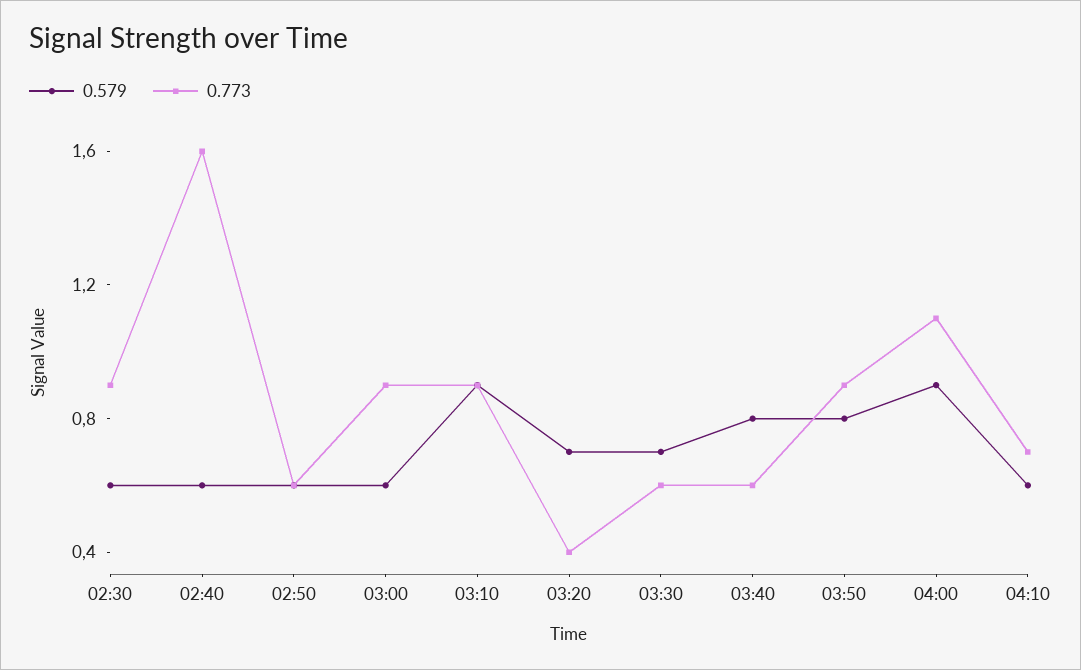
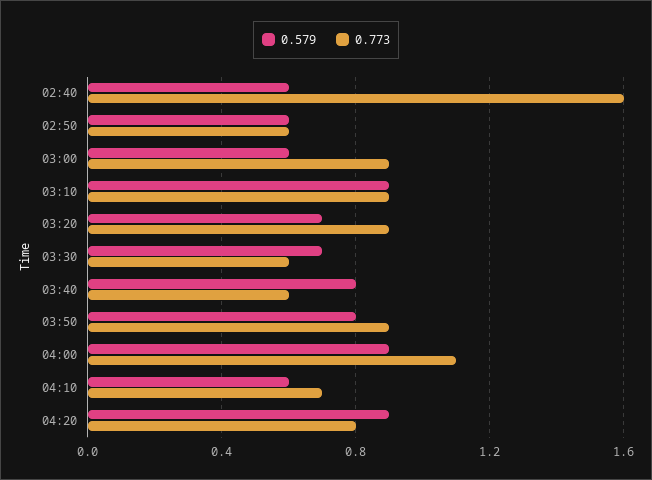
0.579, 02:30: 0.6 -> none
0.773, 02:30: 0.9 -> none
0.773, 03:20: 0.4 -> 0.9
0.579, 04:20: none -> 0.9
0.773, 04:20: none -> 0.8

